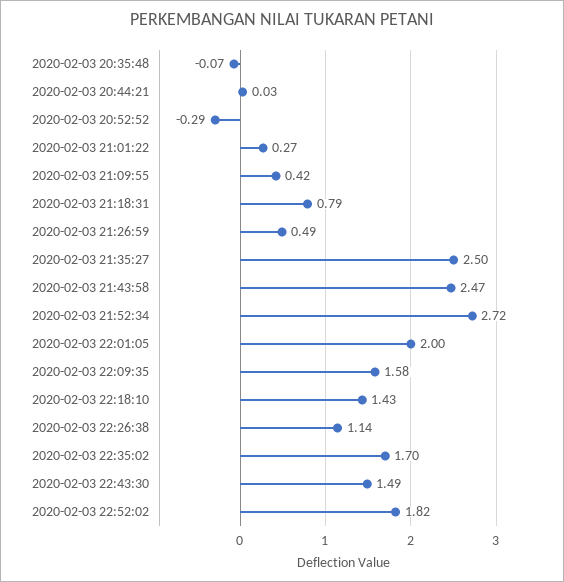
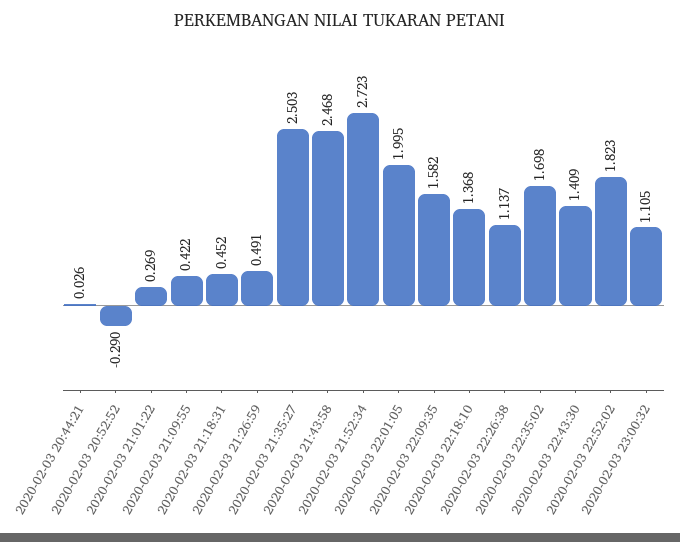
2020-02-03 20:35:48: -0.07 -> none
2020-02-03 21:18:31: 0.79 -> 0.452
2020-02-03 22:18:10: 1.43 -> 1.368
2020-02-03 22:43:30: 1.49 -> 1.409
2020-02-03 23:00:32: none -> 1.105

